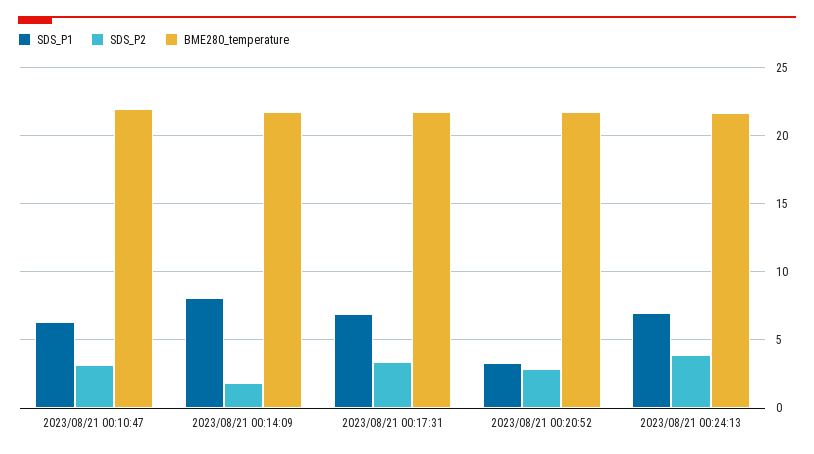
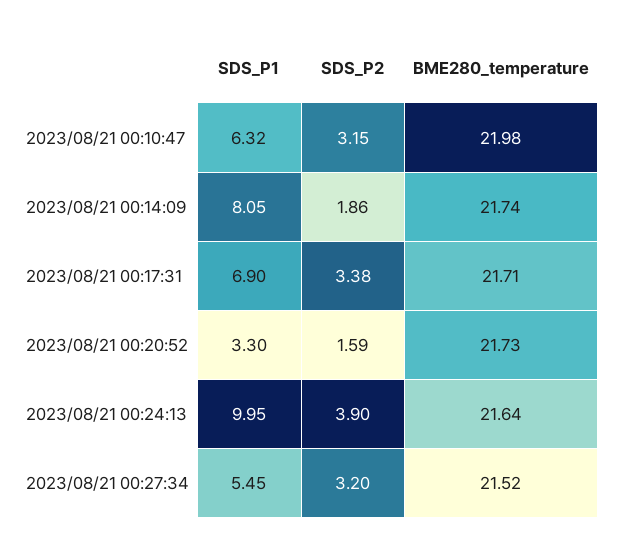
SDS_P2, 2023/08/21 00:20:52: 3 -> 1.59
SDS_P1, 2023/08/21 00:24:13: 7 -> 9.95
SDS_P1, 2023/08/21 00:27:34: none -> 5.45
SDS_P2, 2023/08/21 00:27:34: none -> 3.2
BME280_temperature, 2023/08/21 00:27:34: none -> 21.52

